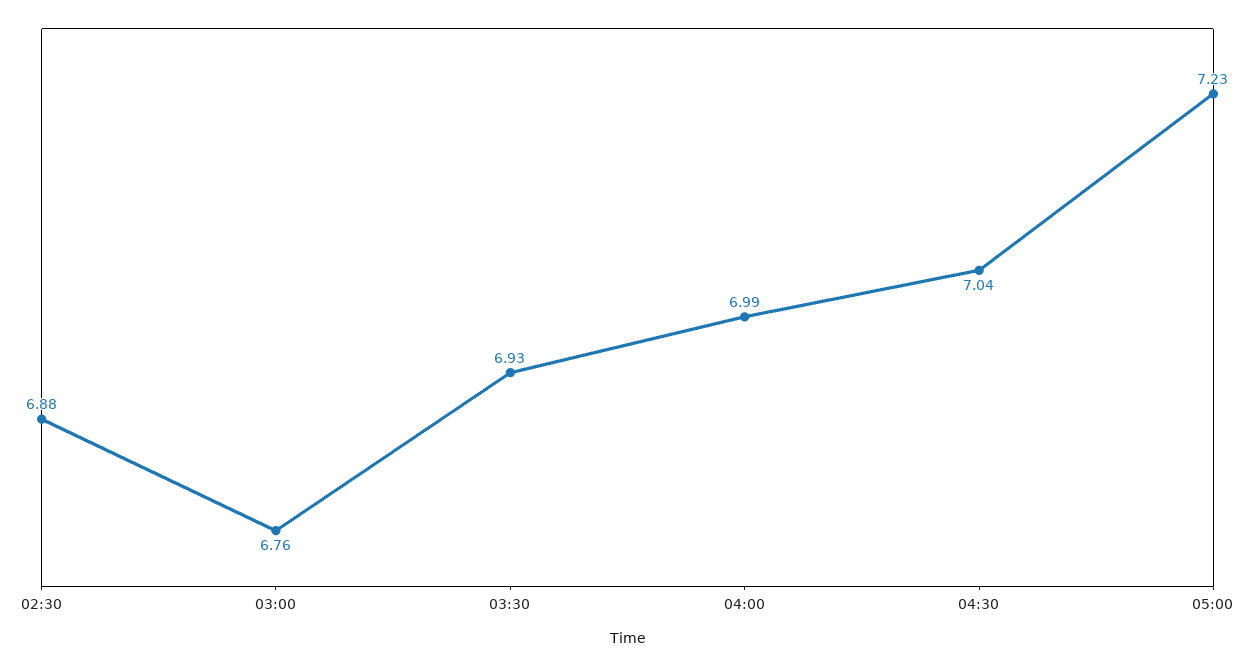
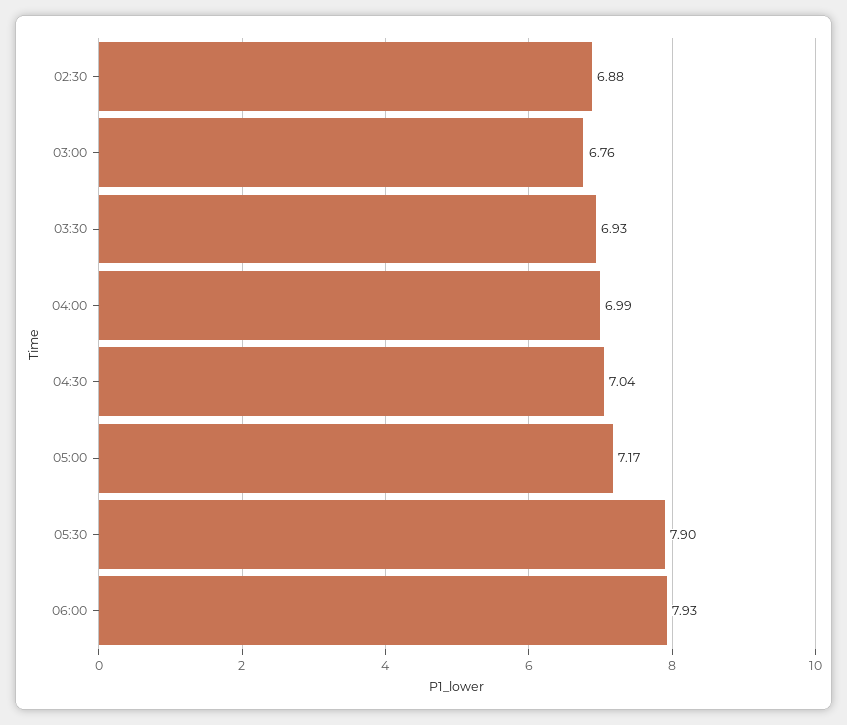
05:00: 7.23 -> 7.17
05:30: none -> 7.9
06:00: none -> 7.93

